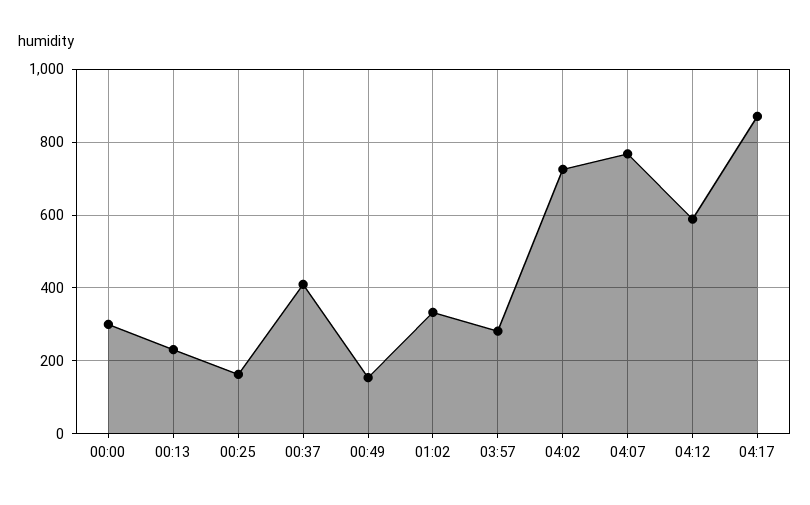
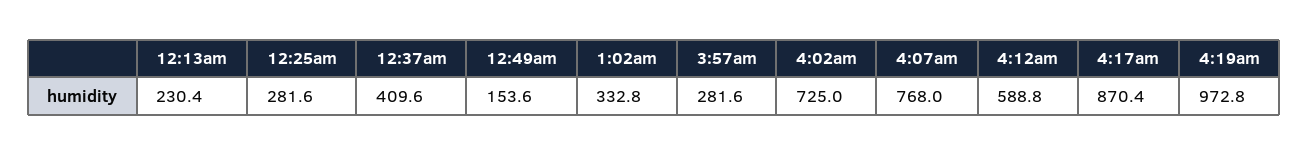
00:00: 300 -> none
00:25: 160 -> 281.6
4:19am: none -> 972.8

